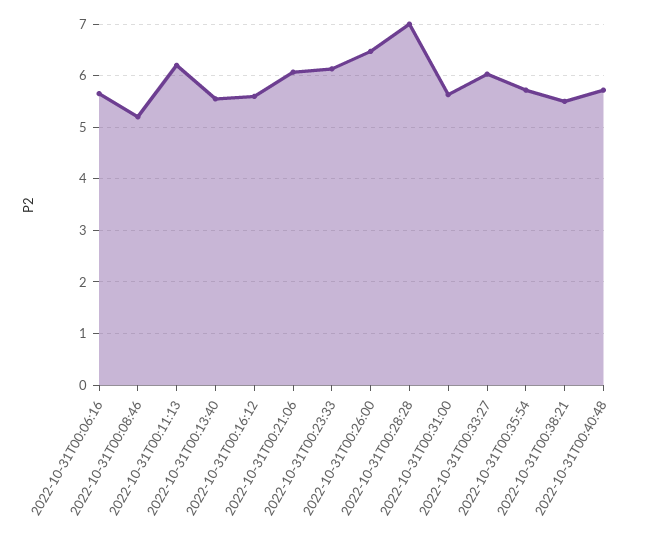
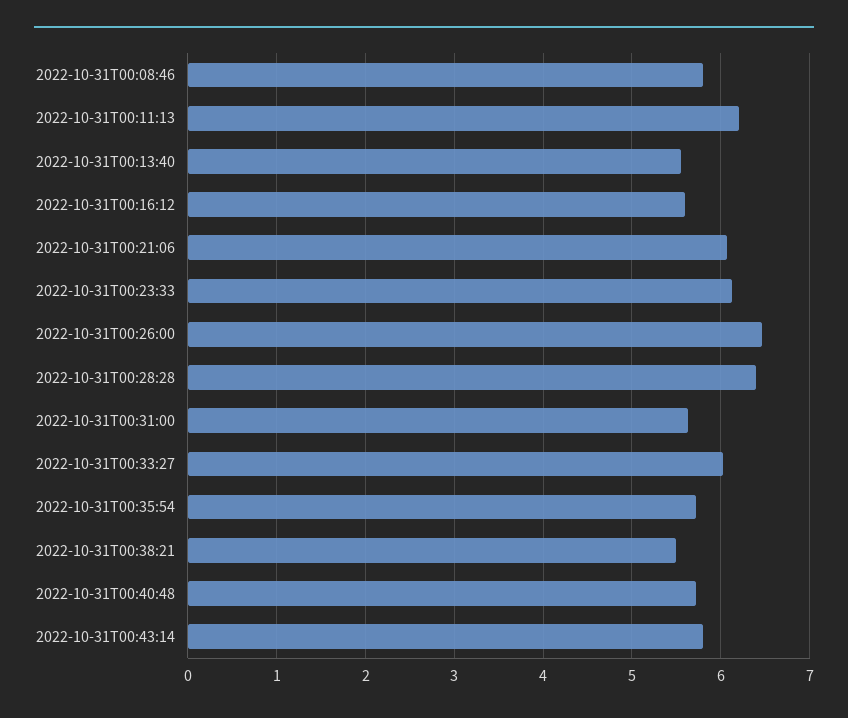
2022-10-31T00:06:16: 5.6 -> none
2022-10-31T00:08:46: 5.2 -> 5.8
2022-10-31T00:28:28: 7 -> 6.4
2022-10-31T00:43:14: none -> 5.8

